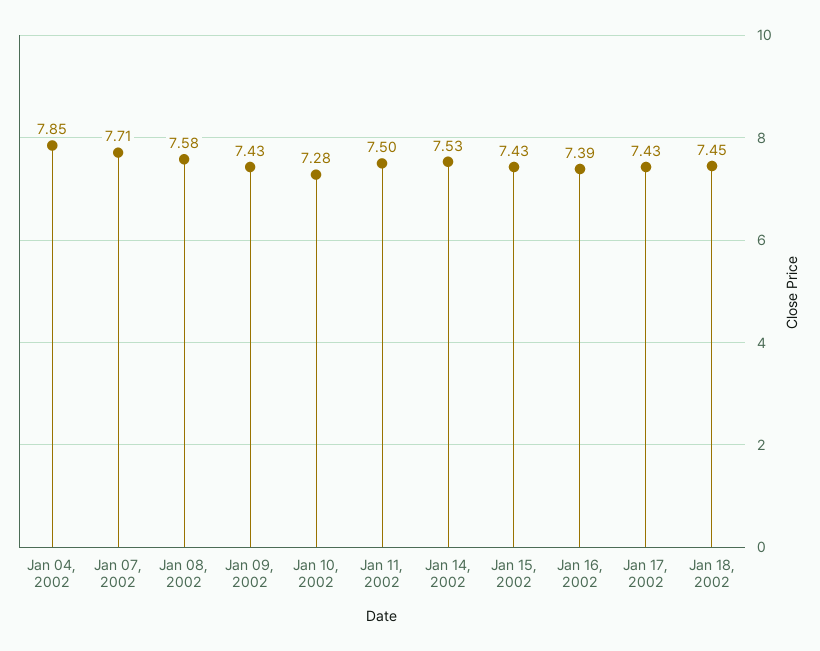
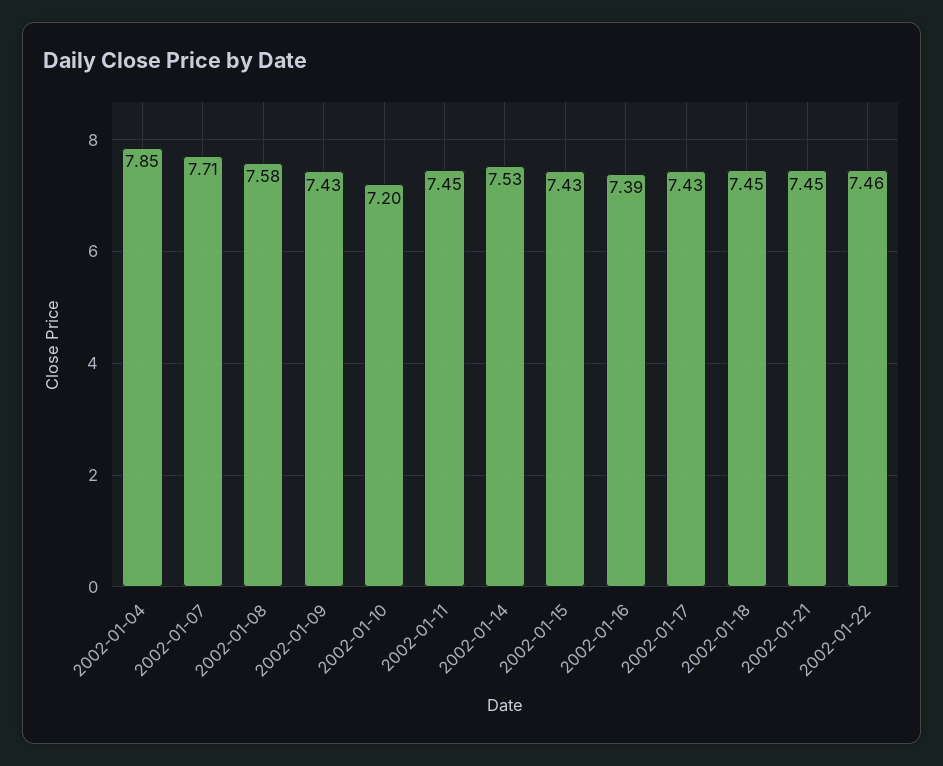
Jan 10, 2002: 7.28 -> 7.2
Jan 11, 2002: 7.5 -> 7.45
2002-01-21: none -> 7.45
2002-01-22: none -> 7.46

